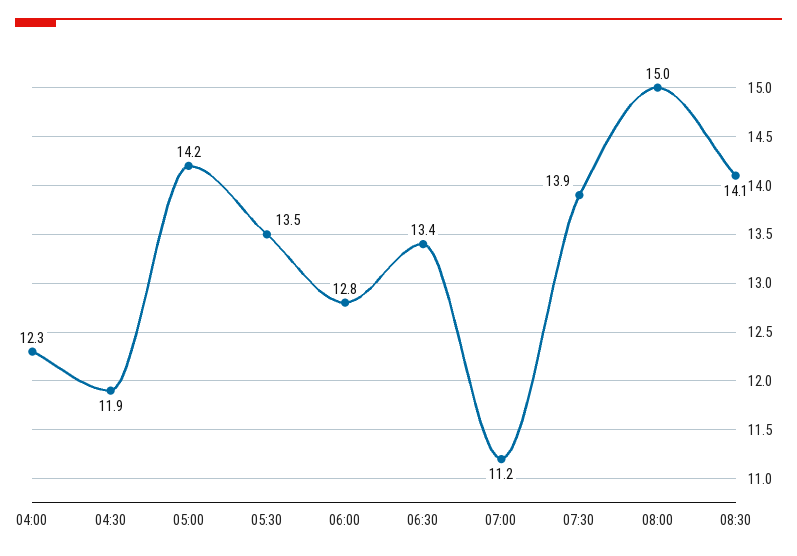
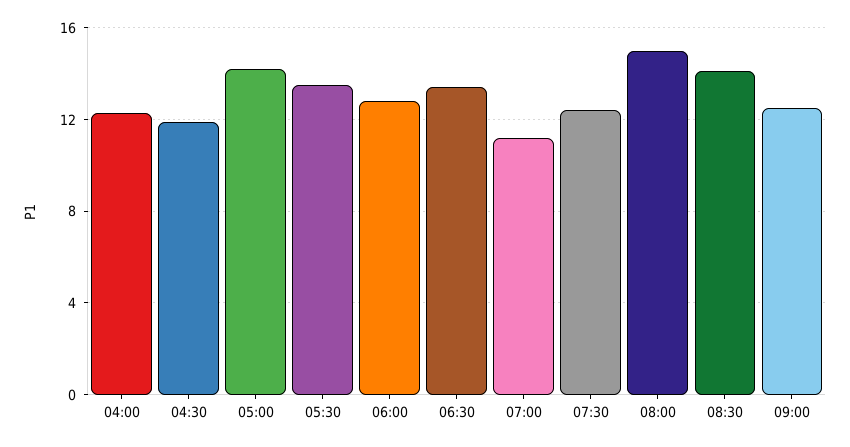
07:30: 13.9 -> 12.5
09:00: none -> 12.5

